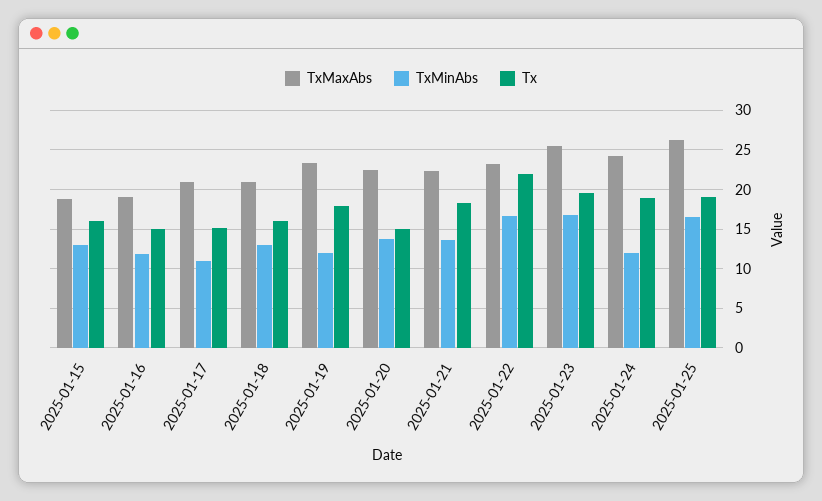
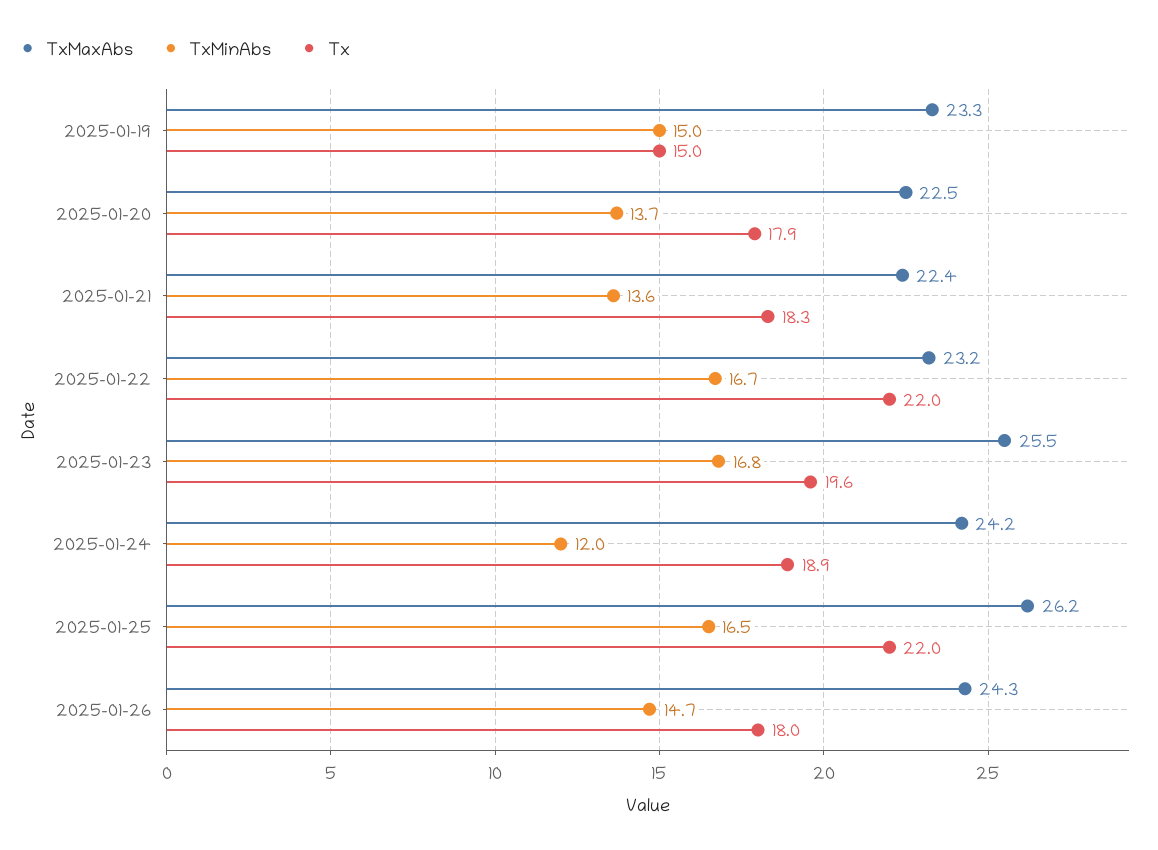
TxMaxAbs, 2025-01-15: 19 -> none
TxMinAbs, 2025-01-15: 13 -> none
Tx, 2025-01-15: 16 -> none
TxMaxAbs, 2025-01-16: 19 -> none
TxMinAbs, 2025-01-16: 12 -> none
Tx, 2025-01-16: 15 -> none
TxMaxAbs, 2025-01-17: 21 -> none
TxMinAbs, 2025-01-17: 11 -> none
Tx, 2025-01-17: 15 -> none
TxMaxAbs, 2025-01-18: 21 -> none
TxMinAbs, 2025-01-18: 13 -> none
Tx, 2025-01-18: 16 -> none
TxMinAbs, 2025-01-19: 12 -> 15
Tx, 2025-01-19: 18 -> 15
Tx, 2025-01-20: 15 -> 17.9
Tx, 2025-01-25: 19 -> 22
TxMaxAbs, 2025-01-26: none -> 24.3
TxMinAbs, 2025-01-26: none -> 14.7
Tx, 2025-01-26: none -> 18

